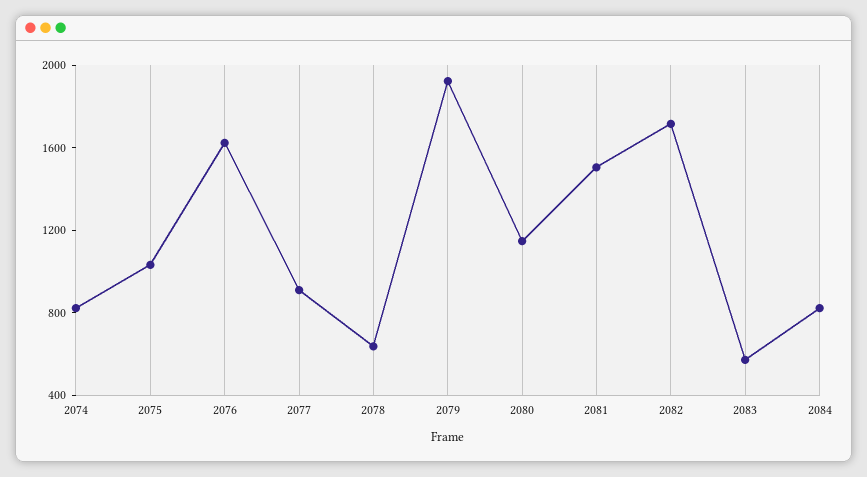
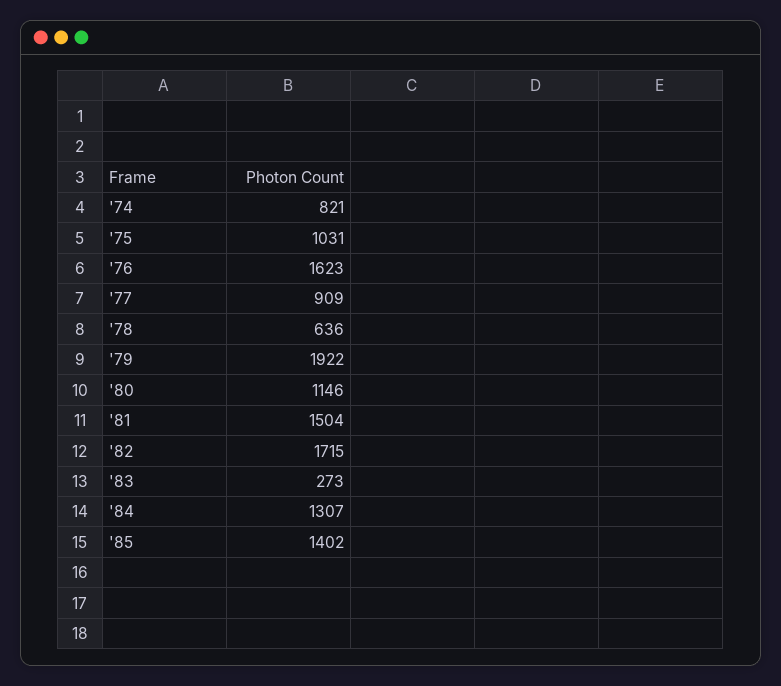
2083: 600 -> 273
2084: 800 -> 1307
'85: none -> 1402

